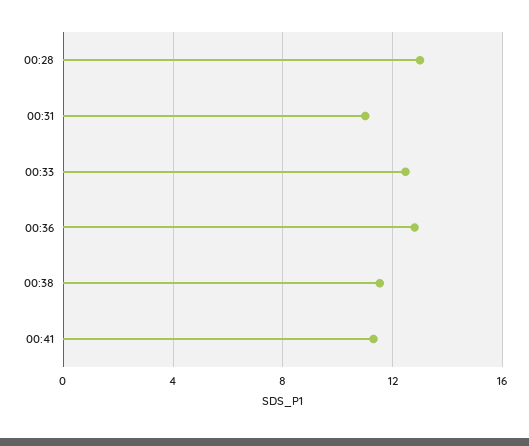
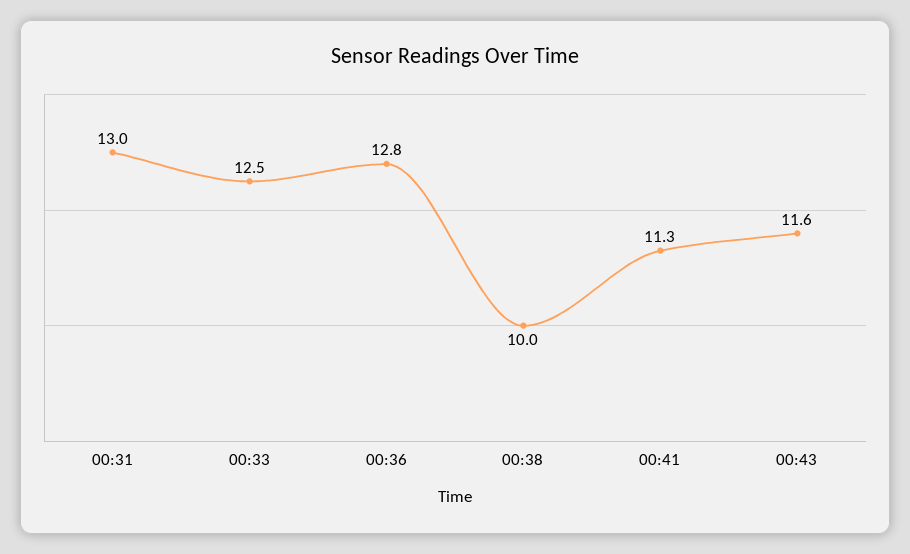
00:28: 13 -> none
00:31: 11 -> 13
00:38: 11.5 -> 10
00:43: none -> 11.6

